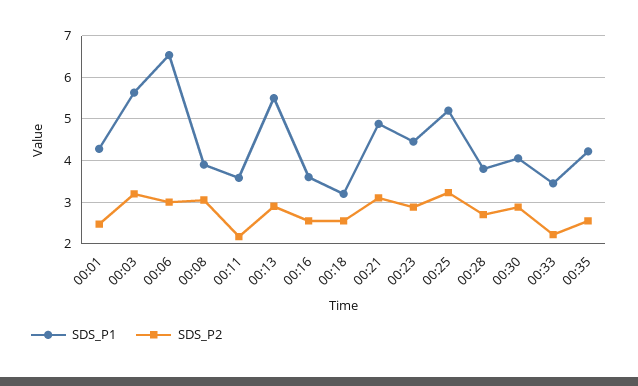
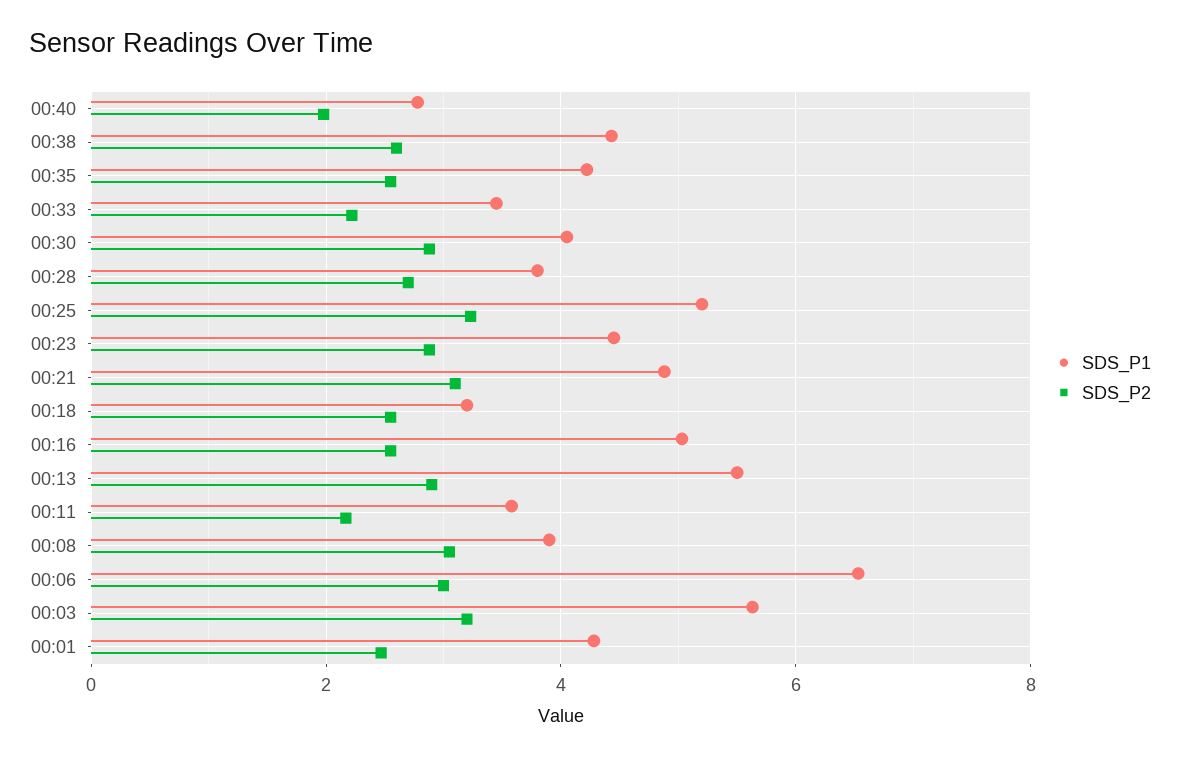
SDS_P1, 00:16: 3.6 -> 5
SDS_P1, 00:40: none -> 2.8
SDS_P2, 00:40: none -> 2
SDS_P1, 00:38: none -> 4.4
SDS_P2, 00:38: none -> 2.6

